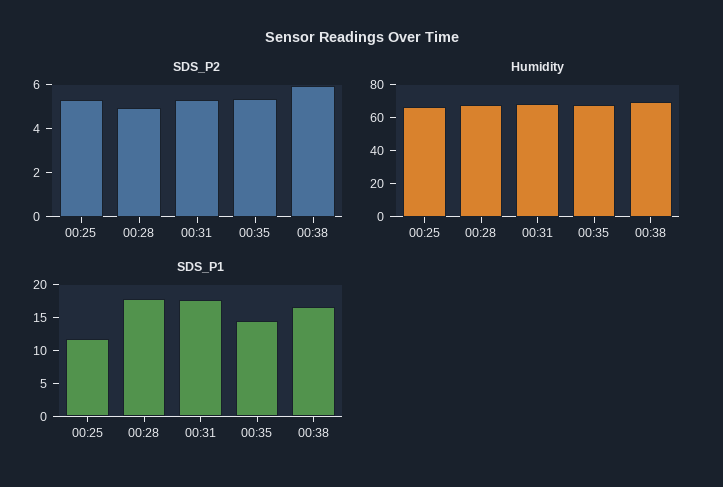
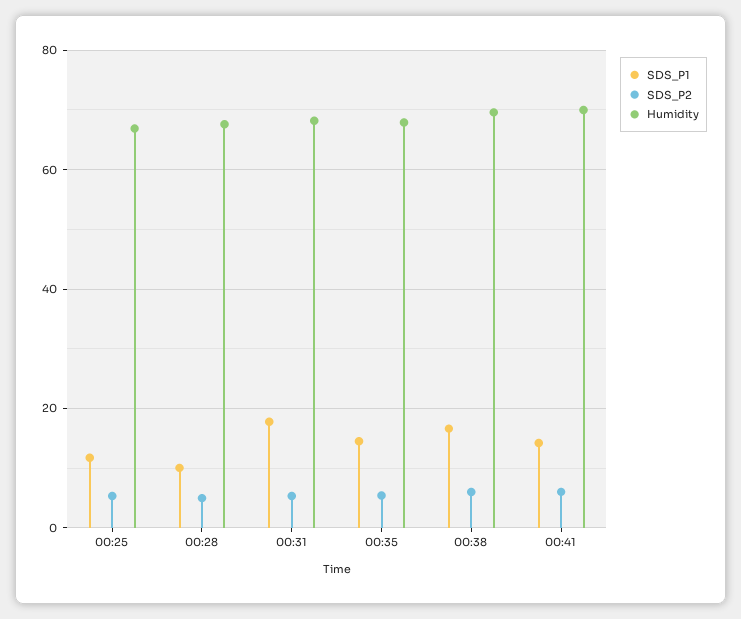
SDS_P1, 00:28: 17.5 -> 10
SDS_P1, 00:41: none -> 14
SDS_P2, 00:41: none -> 6
Humidity, 00:41: none -> 70

